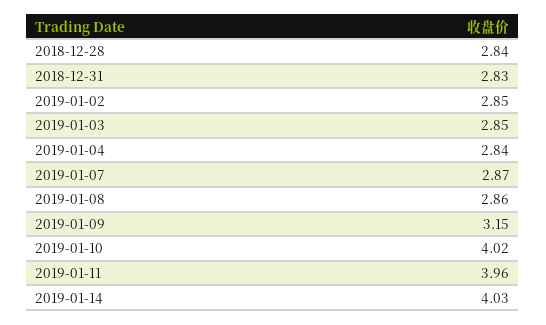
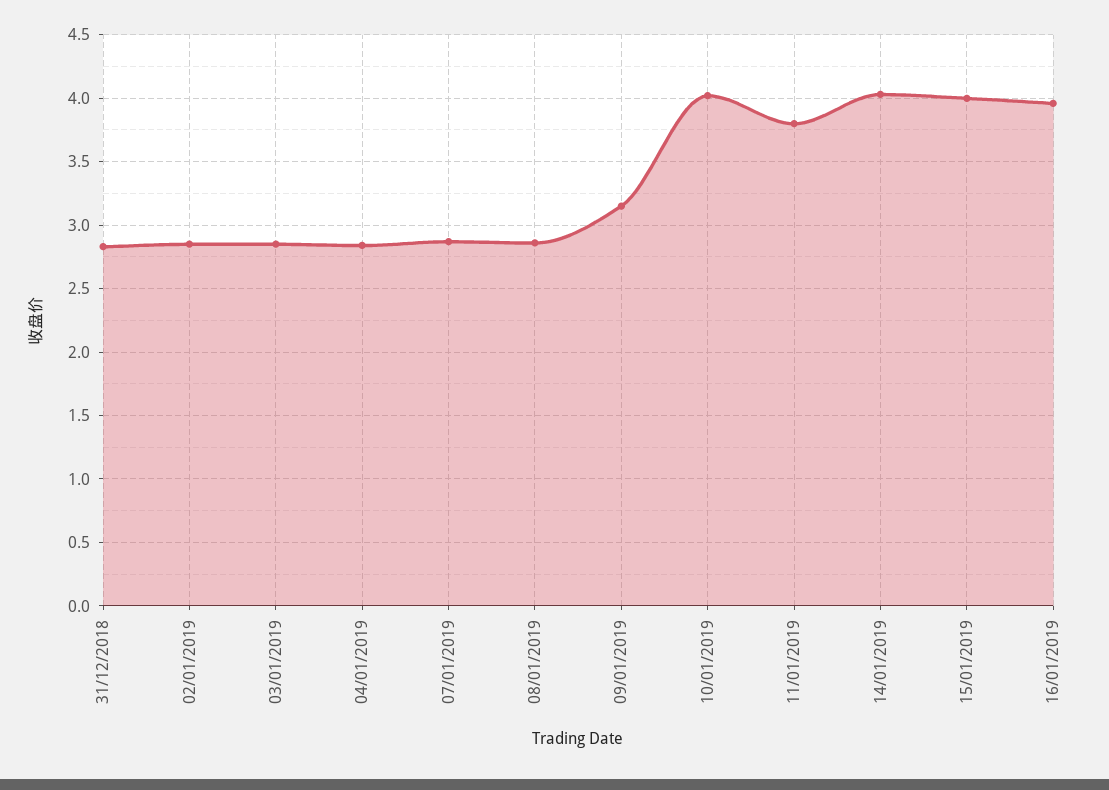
2018-12-28: 2.84 -> none
2019-01-11: 3.96 -> 3.8
15/01/2019: none -> 4
16/01/2019: none -> 3.95

